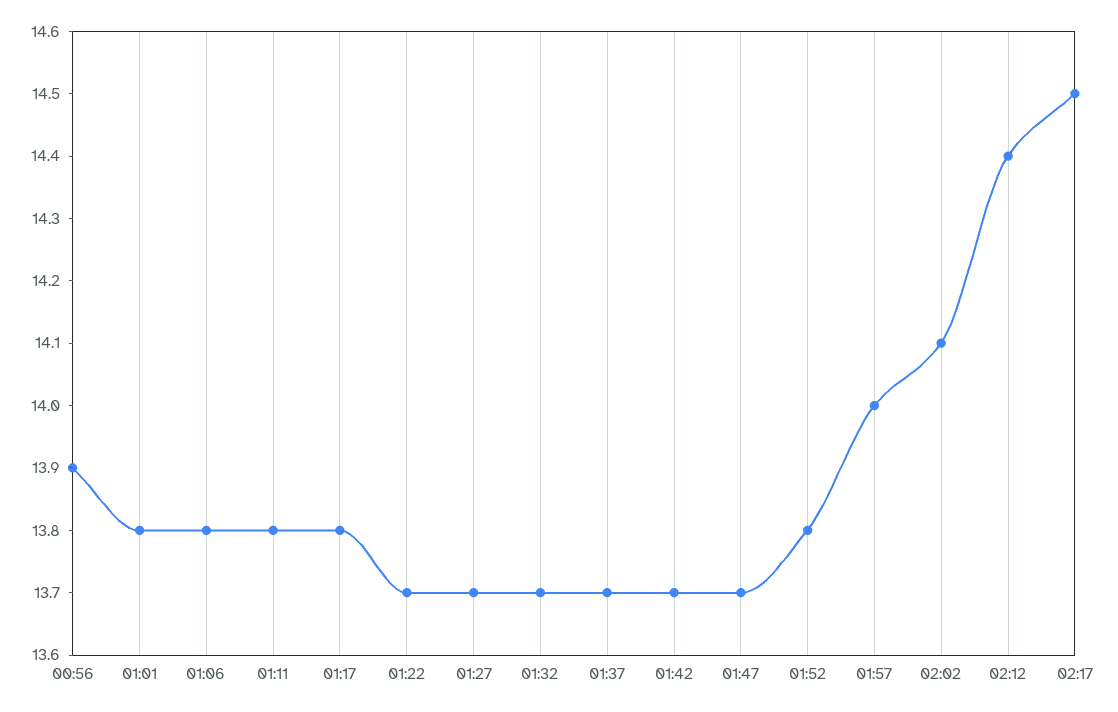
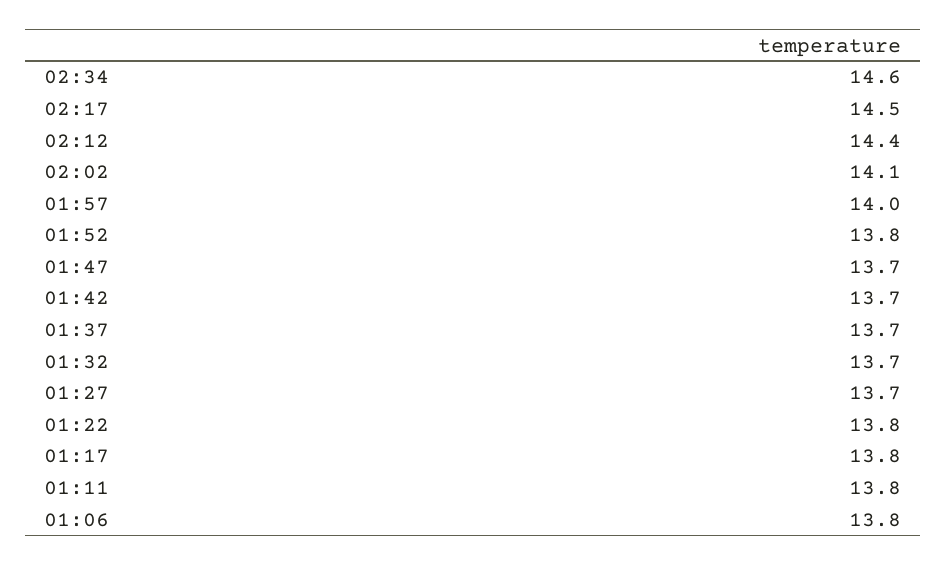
00:56: 13.9 -> none
01:01: 13.8 -> none
01:22: 13.7 -> 13.8
02:34: none -> 14.6

